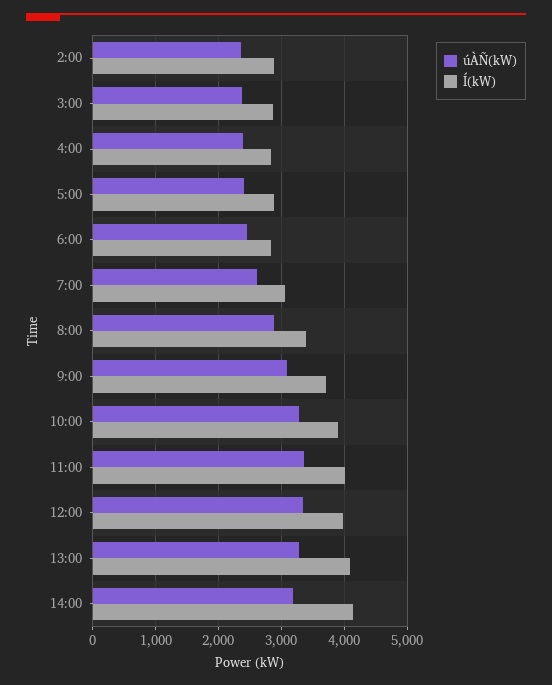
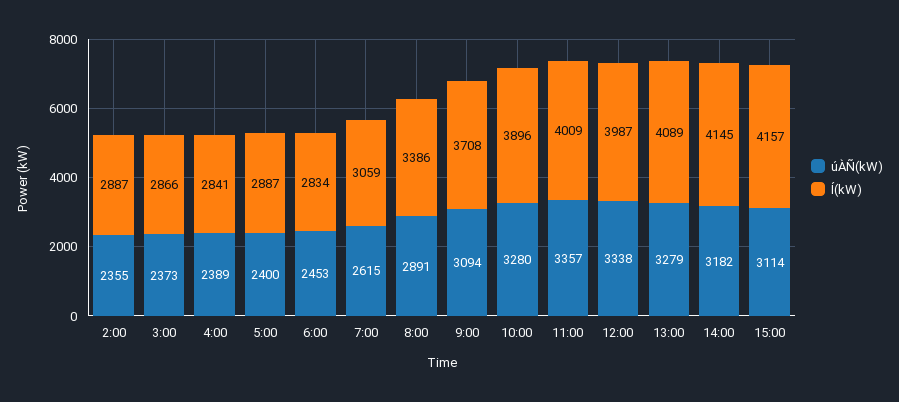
úÀÑ(kW), 15:00: none -> 3114
Í(kW), 15:00: none -> 4157

